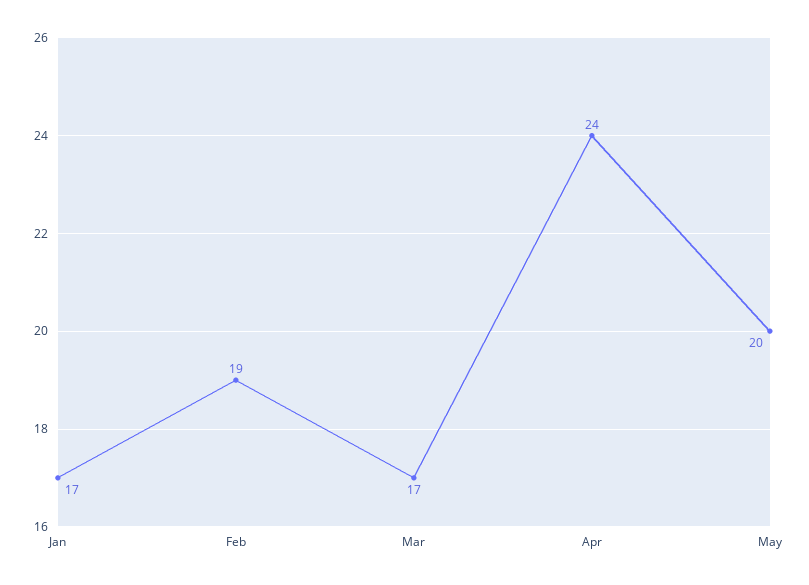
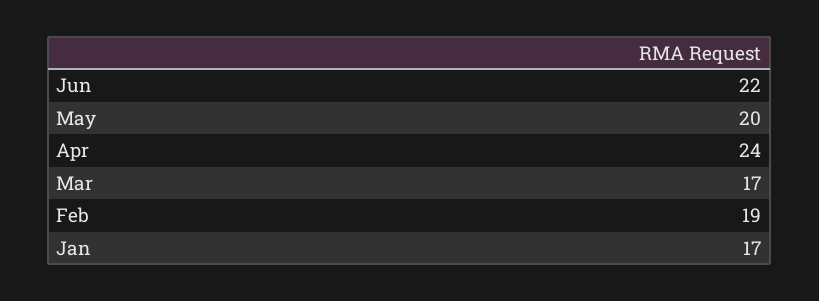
Jun: none -> 22

